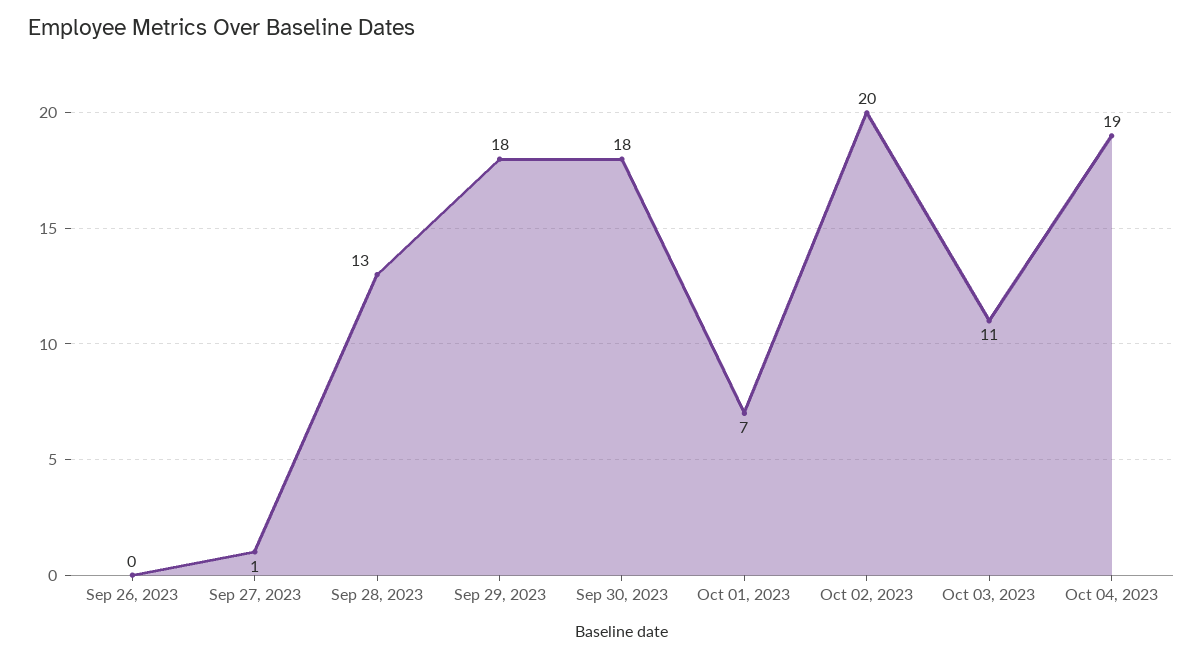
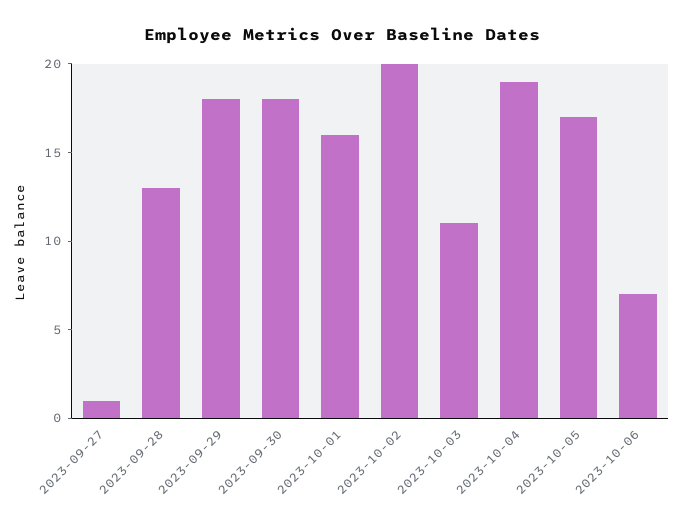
Sep 26, 2023: 0 -> none
Oct 01, 2023: 7 -> 16
2023-10-05: none -> 17
2023-10-06: none -> 7

